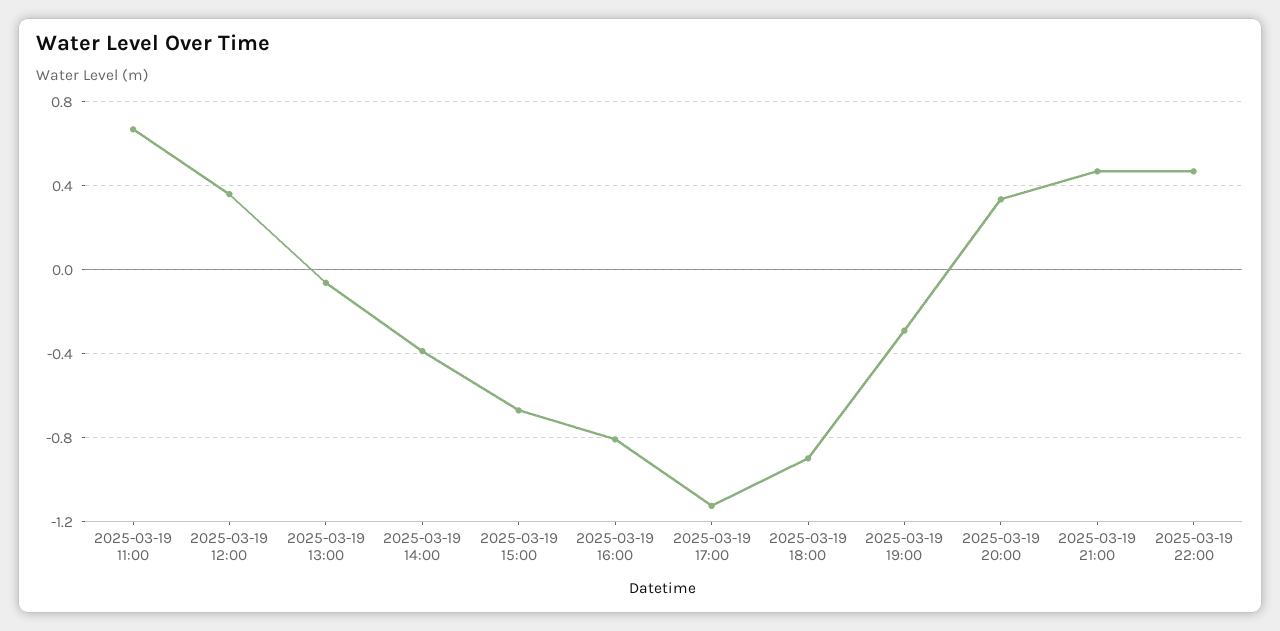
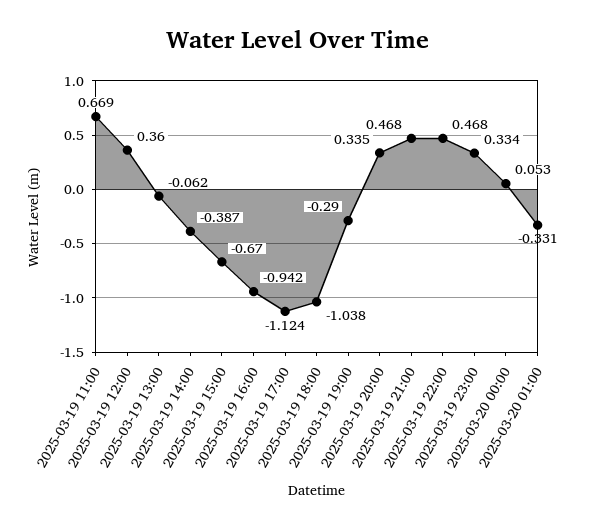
2025-03-19 16:00: -0.8 -> -0.942
2025-03-19 18:00: -0.9 -> -1.038
2025-03-19 23:00: none -> 0.334
2025-03-20 00:00: none -> 0.053
2025-03-20 01:00: none -> -0.331

